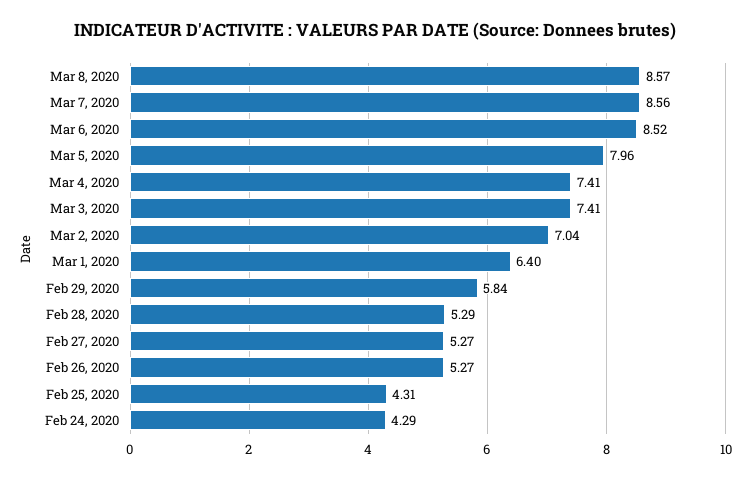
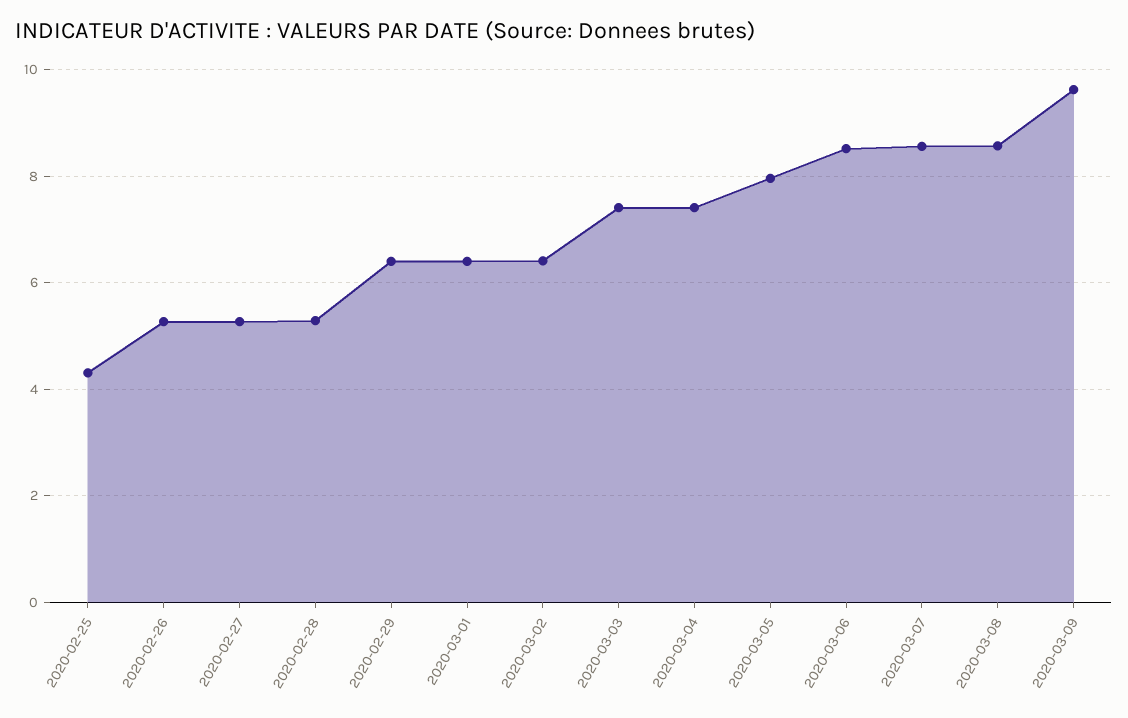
Mar 2, 2020: 7.04 -> 6.4
Feb 29, 2020: 5.84 -> 6.4
Feb 24, 2020: 4.29 -> none
2020-03-09: none -> 9.6

